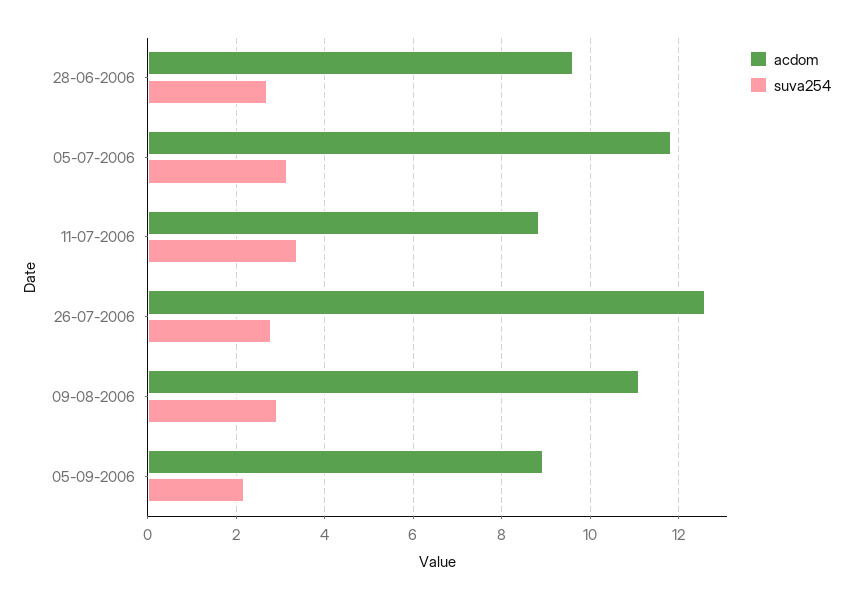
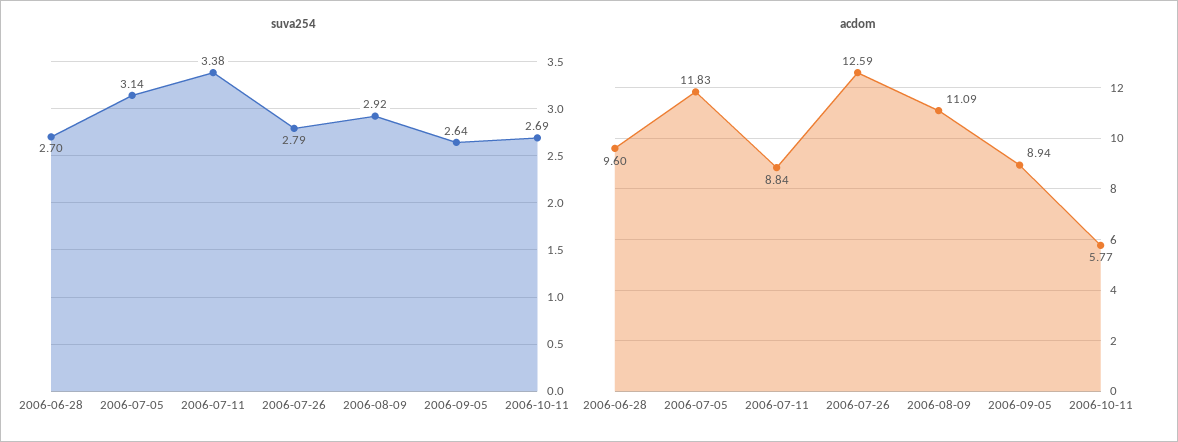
suva254, 05-09-2006: 2.2 -> 2.64
suva254, 2006-10-11: none -> 2.69
acdom, 2006-10-11: none -> 5.77

